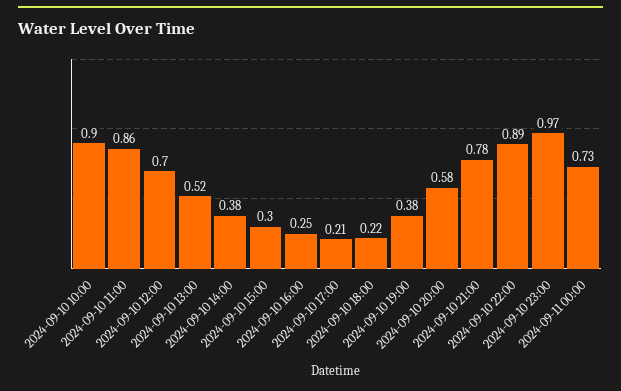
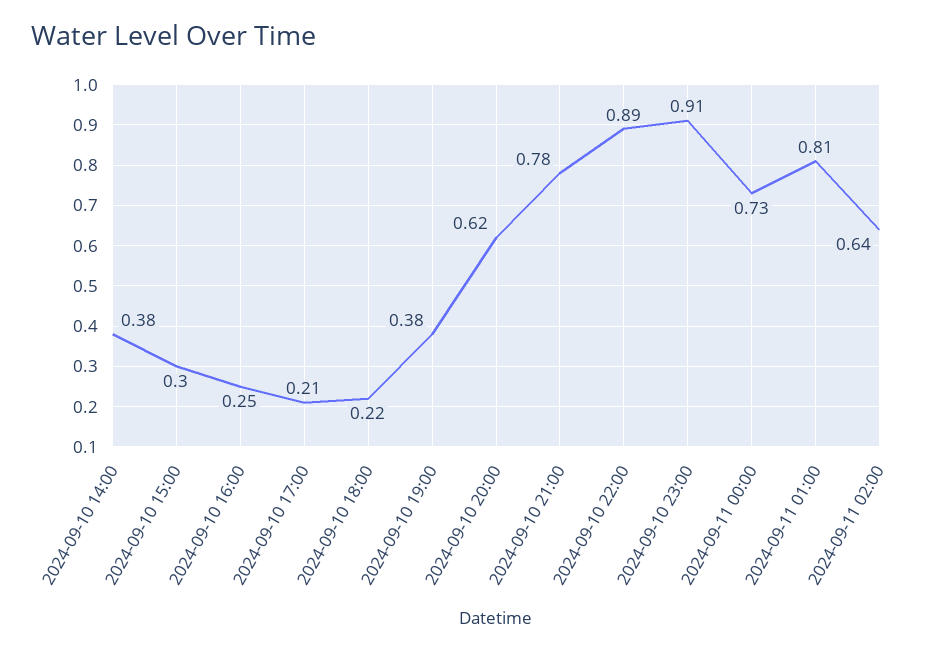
2024-09-10 10:00: 0.9 -> none
2024-09-10 11:00: 0.86 -> none
2024-09-10 12:00: 0.7 -> none
2024-09-10 13:00: 0.52 -> none
2024-09-10 20:00: 0.58 -> 0.62
2024-09-10 23:00: 0.97 -> 0.91
2024-09-11 01:00: none -> 0.81
2024-09-11 02:00: none -> 0.64

